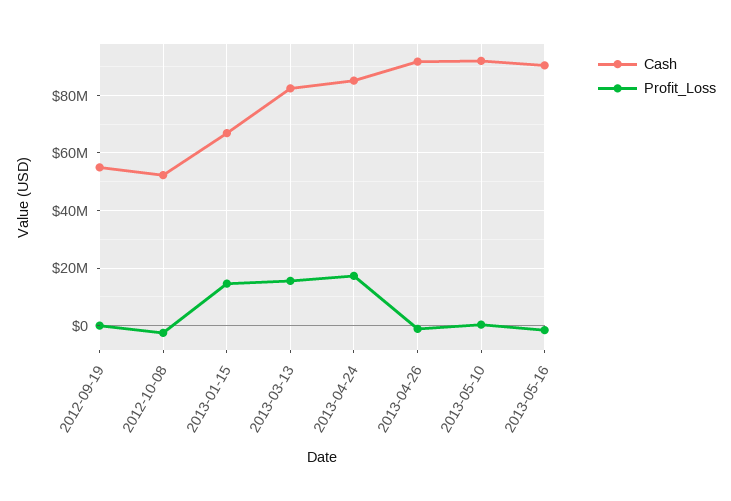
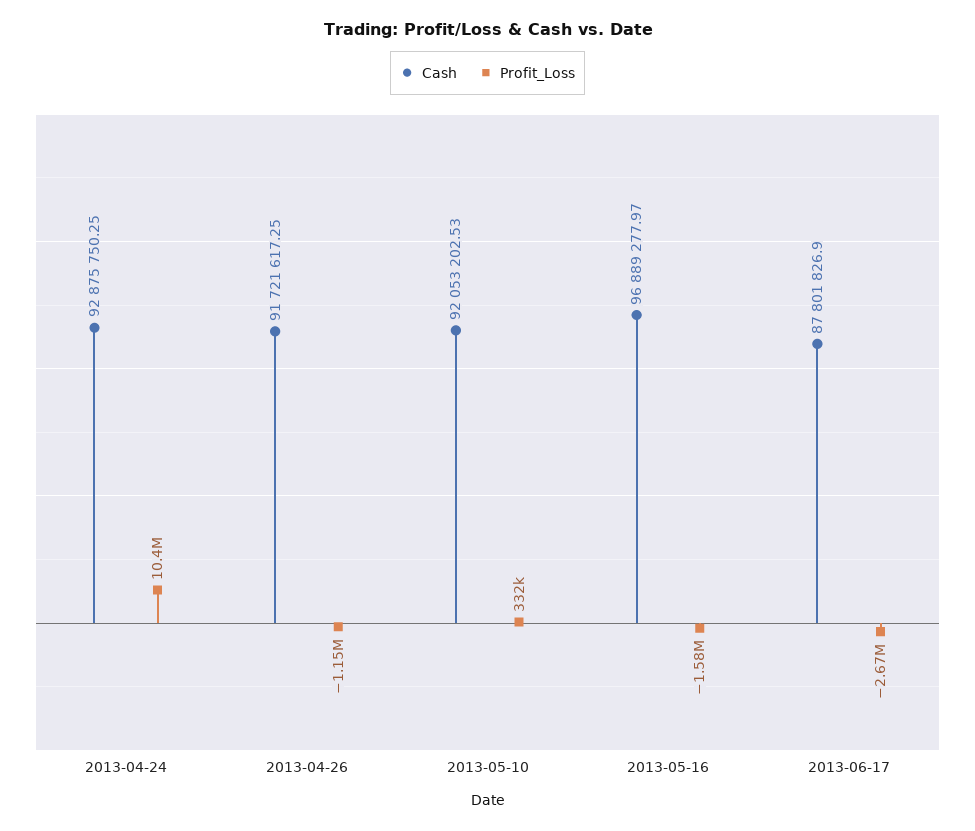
Cash, 2012-09-19: 55000000 -> none
Profit_Loss, 2012-09-19: 0 -> none
Cash, 2012-10-08: 52500000 -> none
Profit_Loss, 2012-10-08: -2500000 -> none
Cash, 2013-01-15: 67500000 -> none
Profit_Loss, 2013-01-15: 15000000 -> none
Cash, 2013-03-13: 82500000 -> none
Profit_Loss, 2013-03-13: 15000000 -> none
Cash, 2013-04-24: 85000000 -> 92875750.25
Profit_Loss, 2013-04-24: 17500000 -> 10400000
Cash, 2013-05-16: 90000000 -> 96889277.97
Cash, 2013-06-17: none -> 87801826.9
Profit_Loss, 2013-06-17: none -> -2670000

